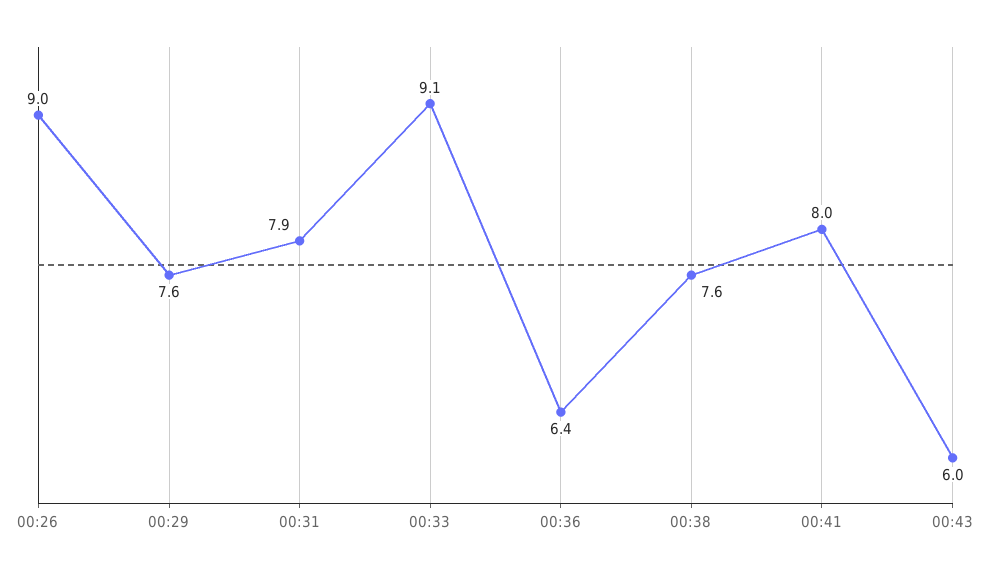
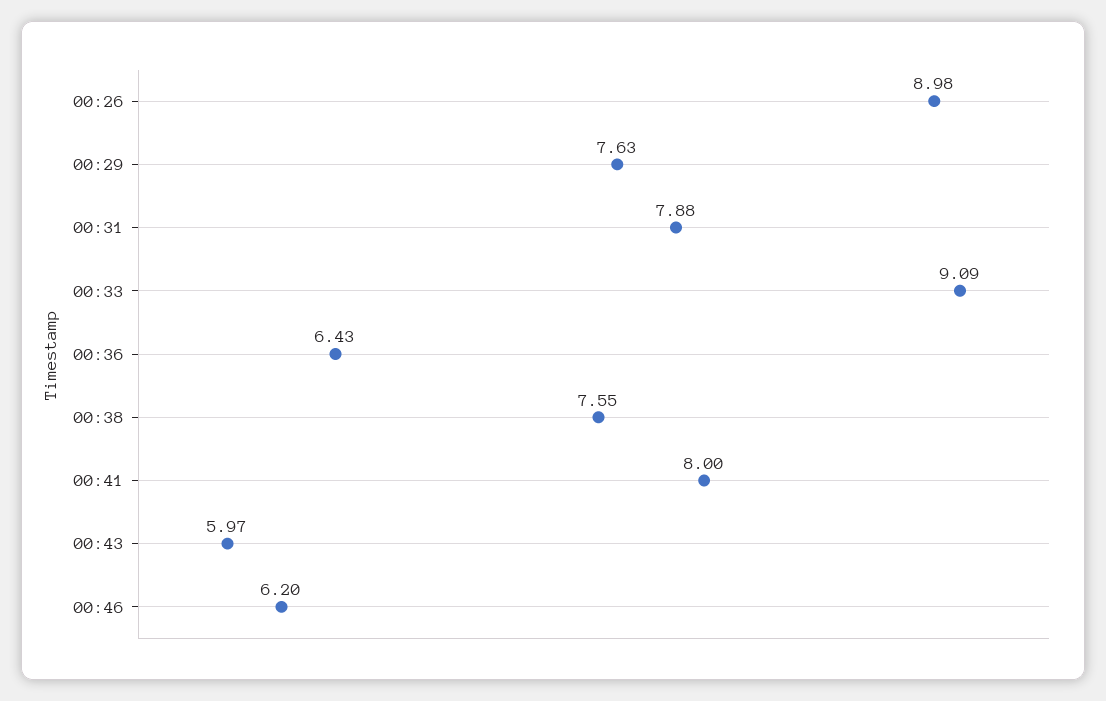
00:46: none -> 6.2

